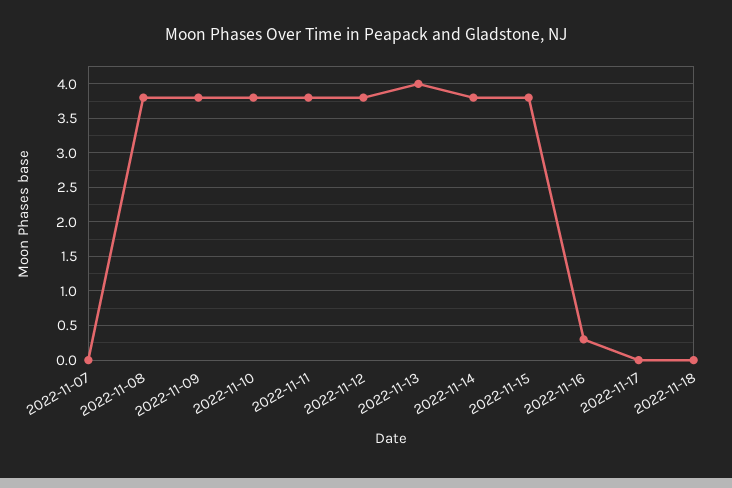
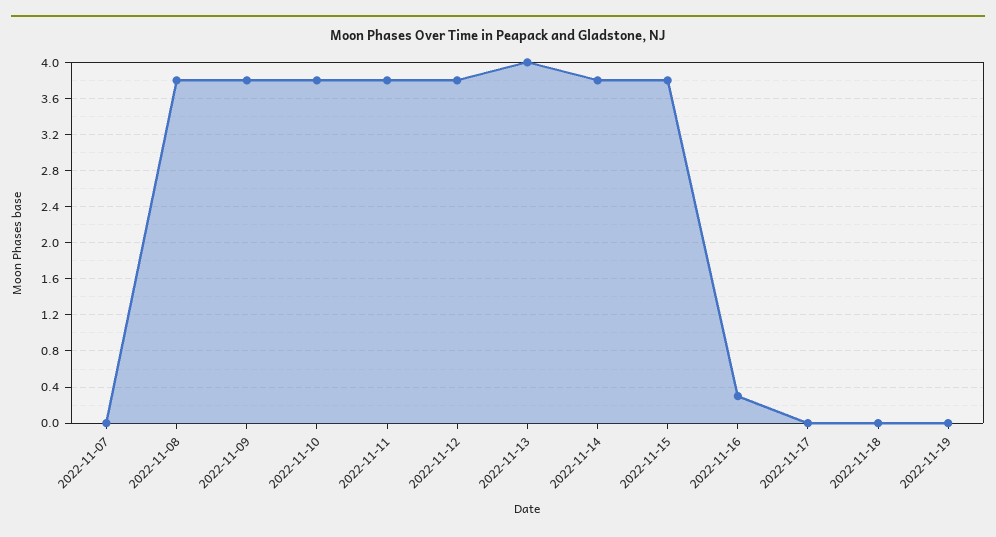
2022-11-19: none -> 0

